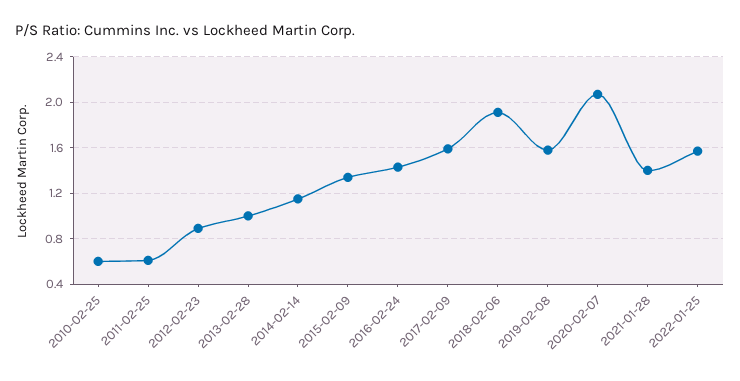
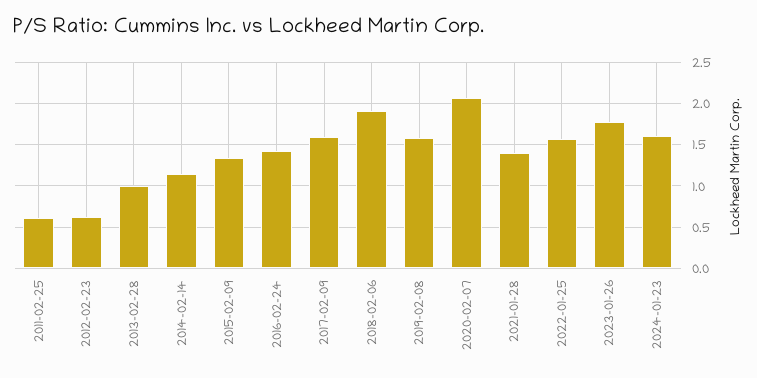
2010-02-25: 0.6 -> none
2012-02-23: 0.9 -> 0.6
2023-01-26: none -> 1.8
2024-01-23: none -> 1.6

